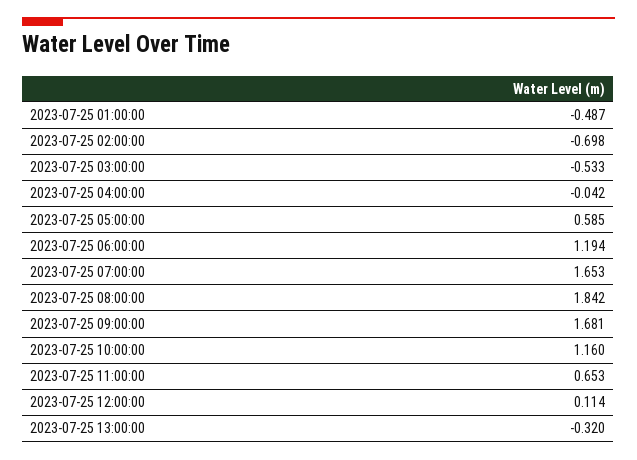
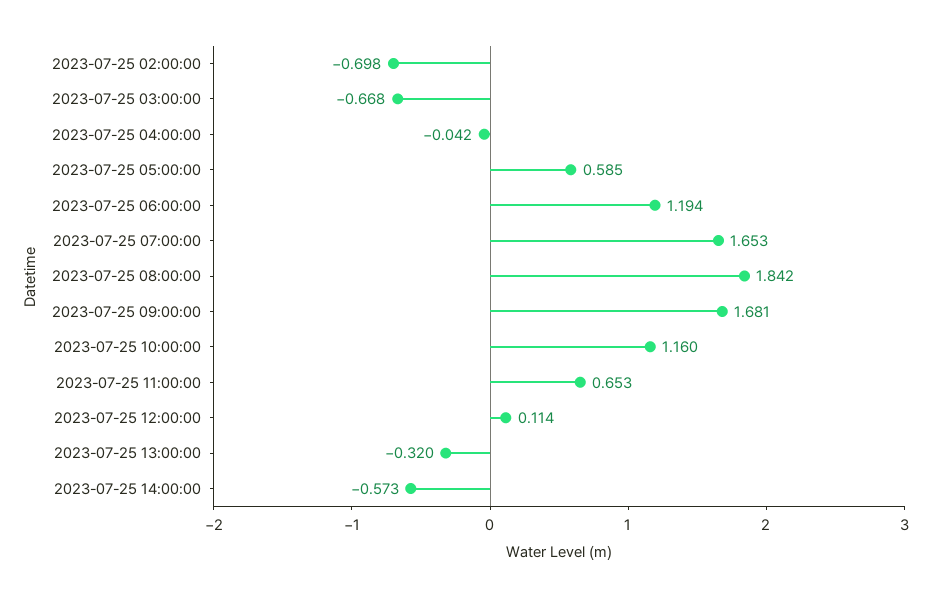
2023-07-25 01:00:00: -0.487 -> none
2023-07-25 03:00:00: -0.533 -> -0.668
2023-07-25 14:00:00: none -> -0.573

